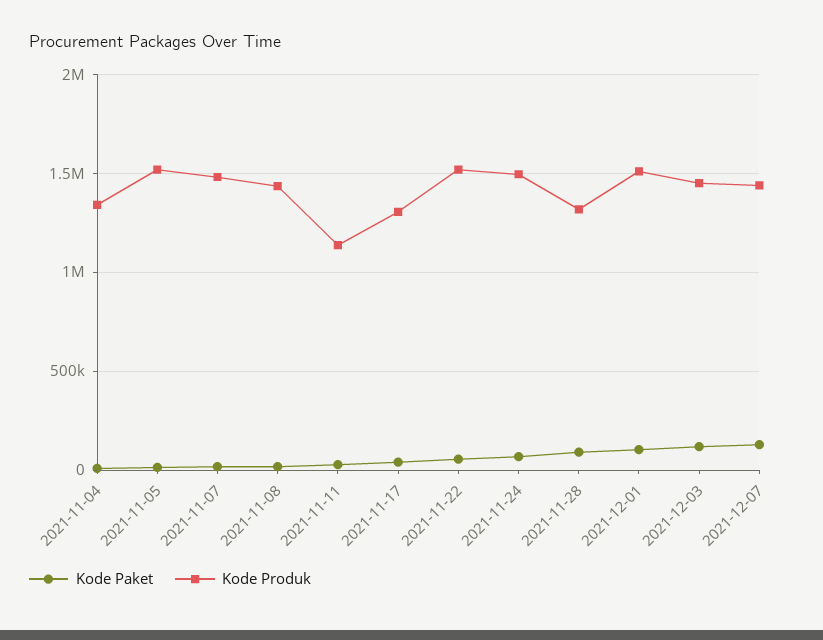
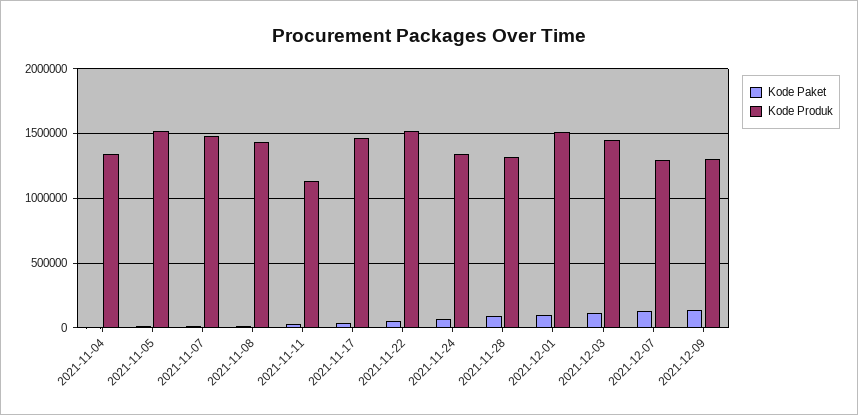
Kode Produk, 2021-11-17: 1300000 -> 1450000
Kode Produk, 2021-11-24: 1500000 -> 1350000
Kode Produk, 2021-12-07: 1450000 -> 1300000
Kode Paket, 2021-12-09: none -> 150000
Kode Produk, 2021-12-09: none -> 1300000

